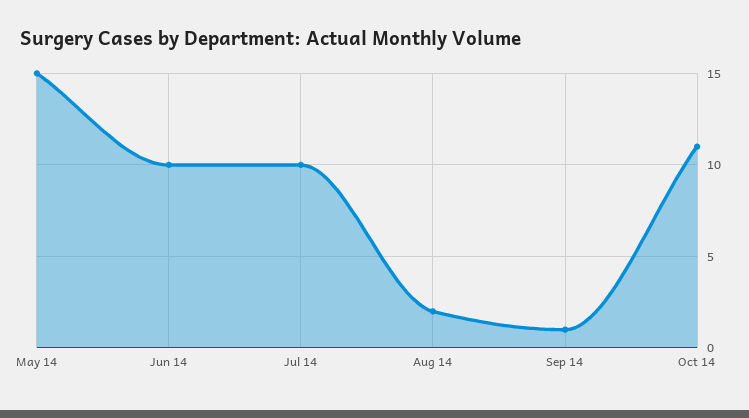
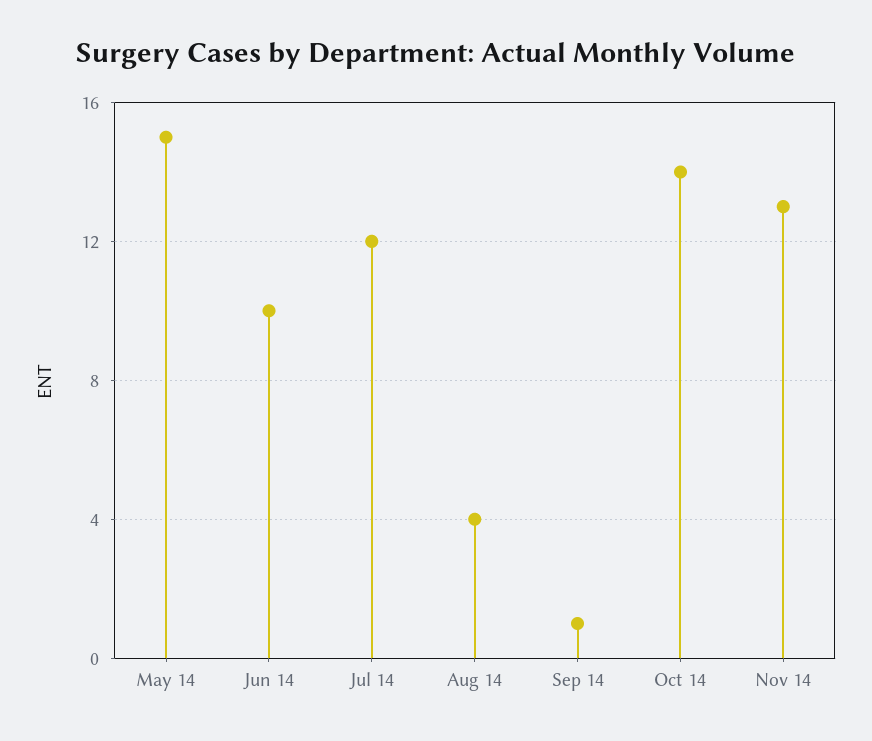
Jul 14: 10 -> 12
Aug 14: 2 -> 4
Oct 14: 11 -> 14
Nov 14: none -> 13

